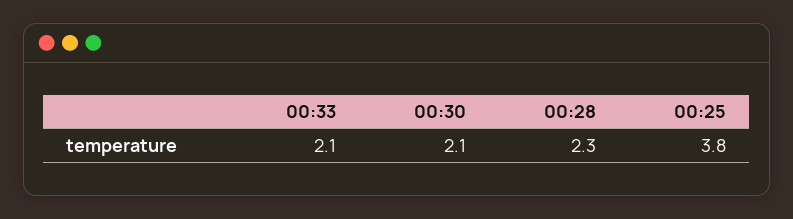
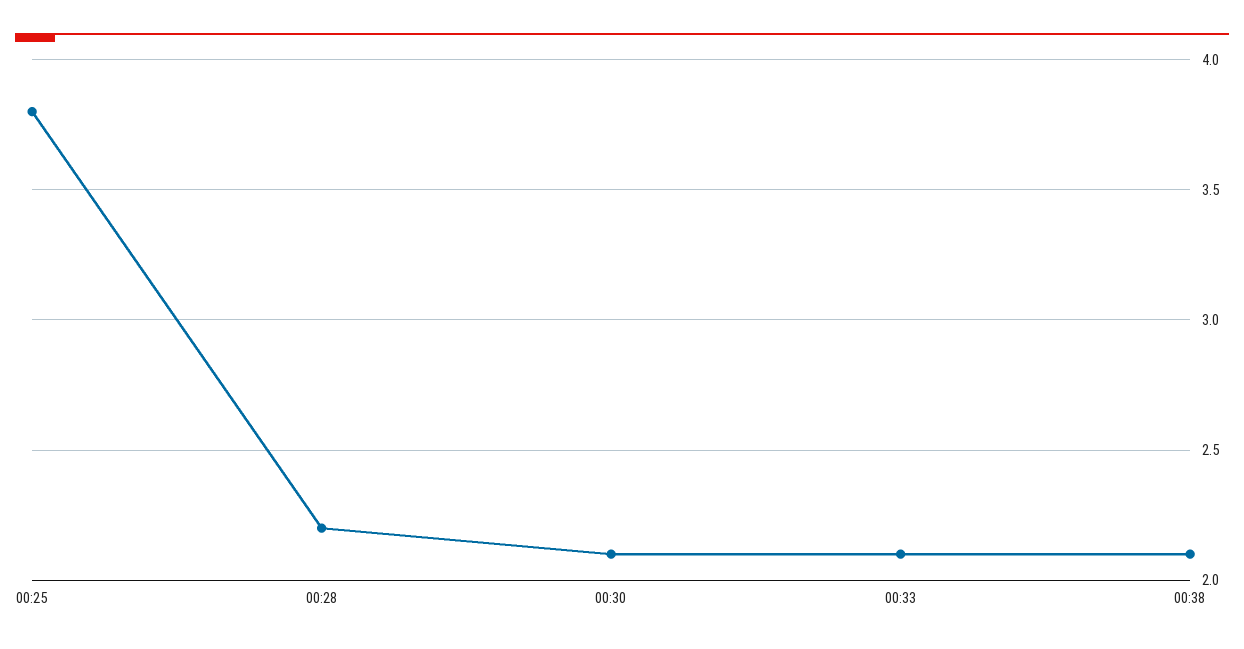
00:28: 2.3 -> 2.2
00:38: none -> 2.1

